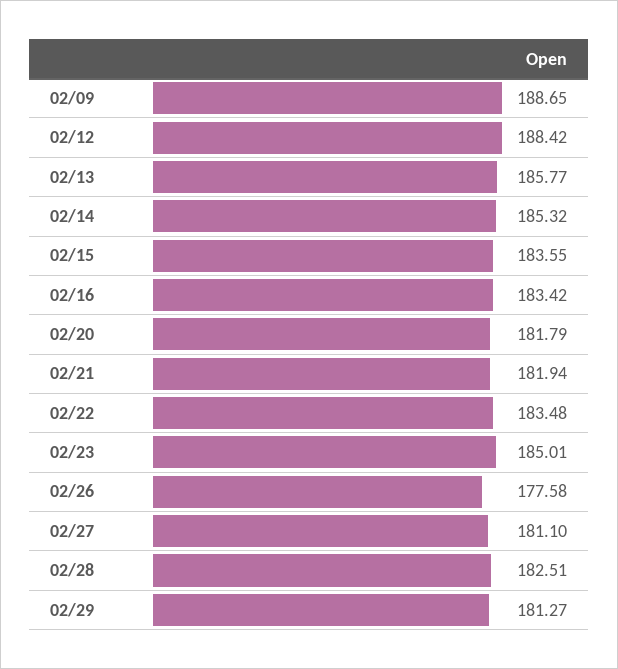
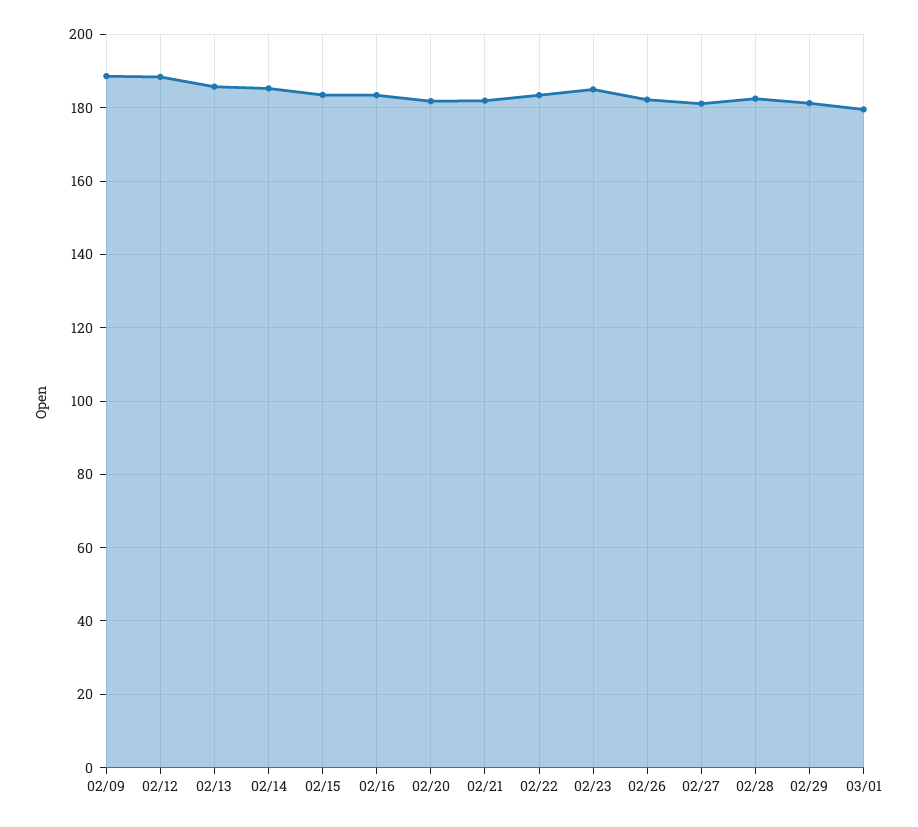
02/26: 177.58 -> 182
03/01: none -> 180

